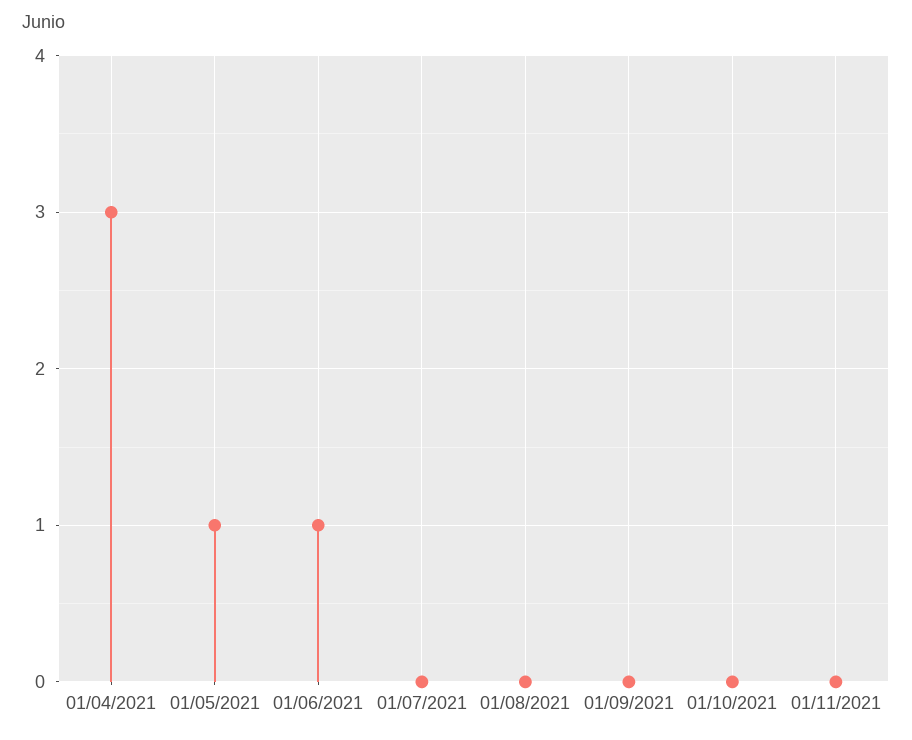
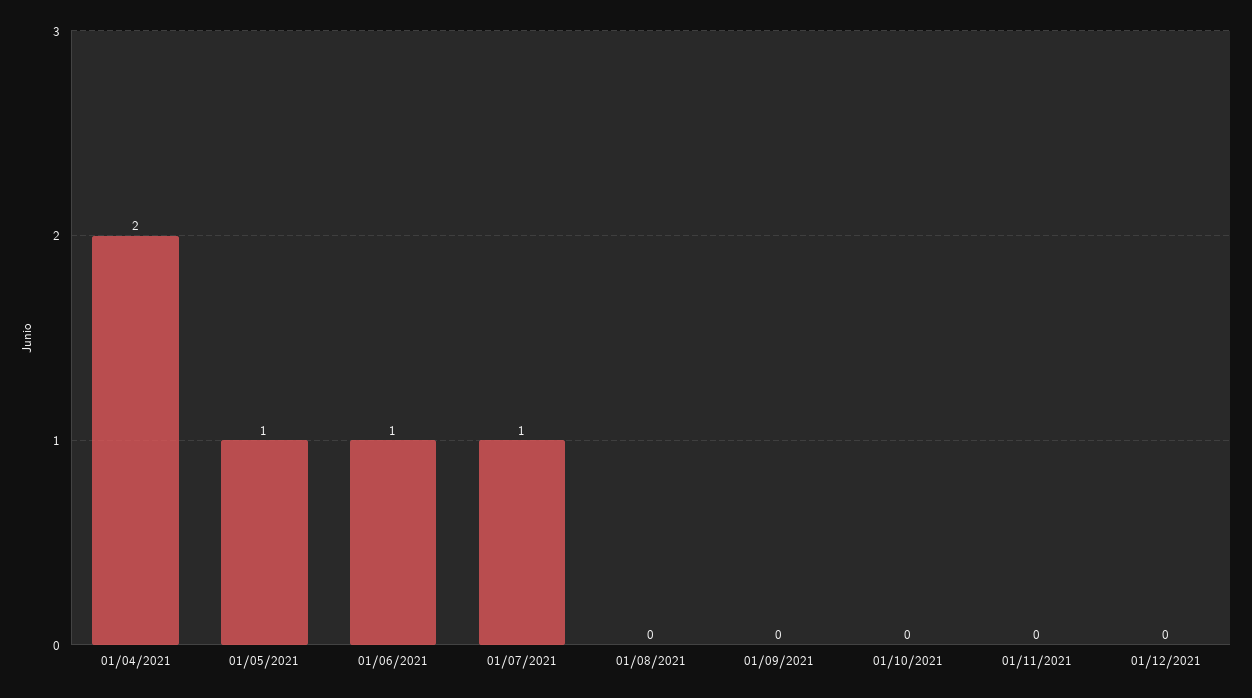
01/04/2021: 3 -> 2
01/07/2021: 0 -> 1
01/12/2021: none -> 0

